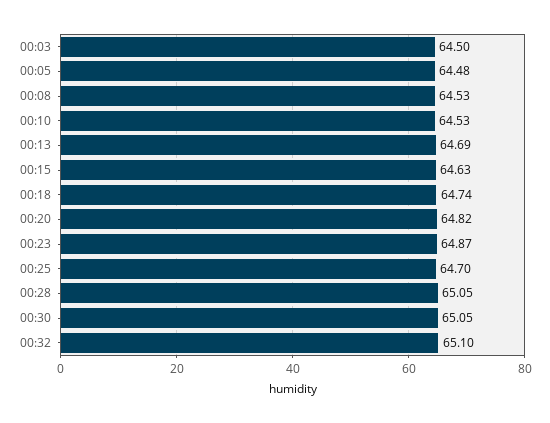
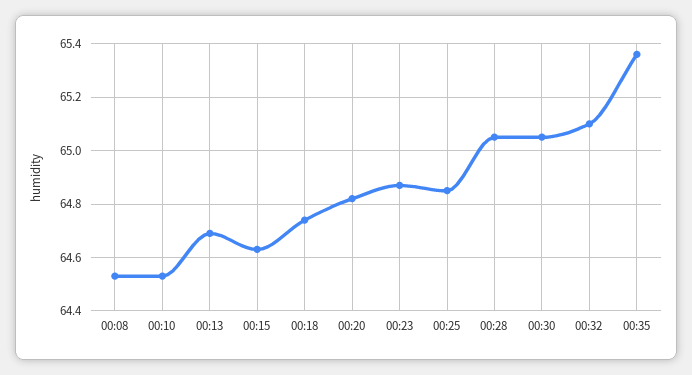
00:03: 64.5 -> none
00:05: 64.48 -> none
00:25: 64.7 -> 64.85
00:35: none -> 65.35

